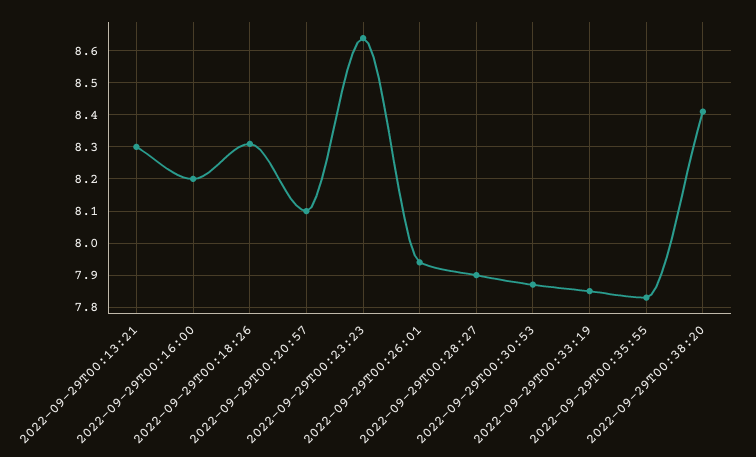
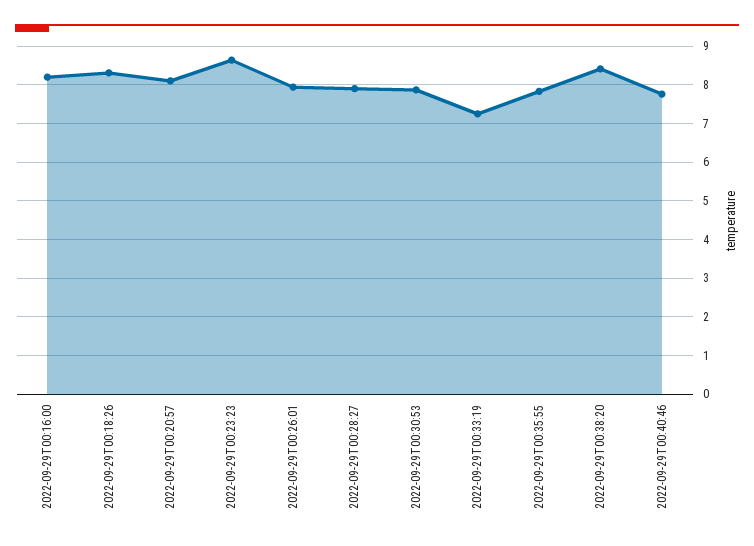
2022-09-29T00:13:21: 8.3 -> none
2022-09-29T00:33:19: 7.85 -> 7.2
2022-09-29T00:40:46: none -> 7.8

